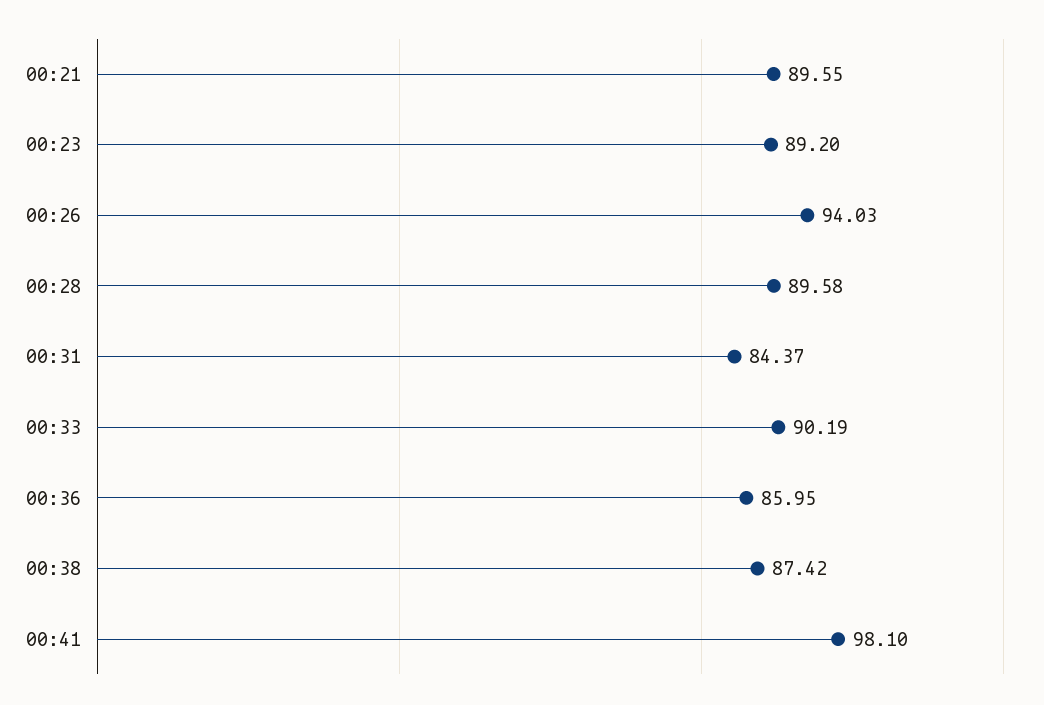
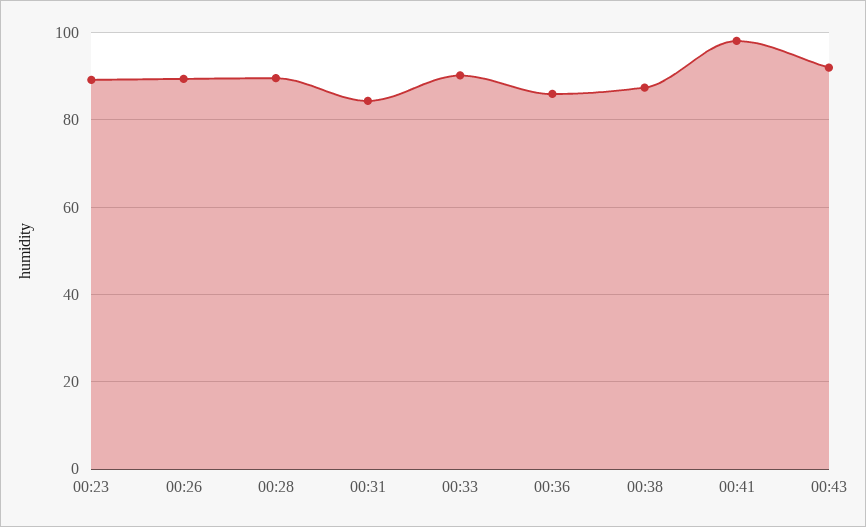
00:21: 89.55 -> none
00:26: 94.03 -> 90
00:43: none -> 92

